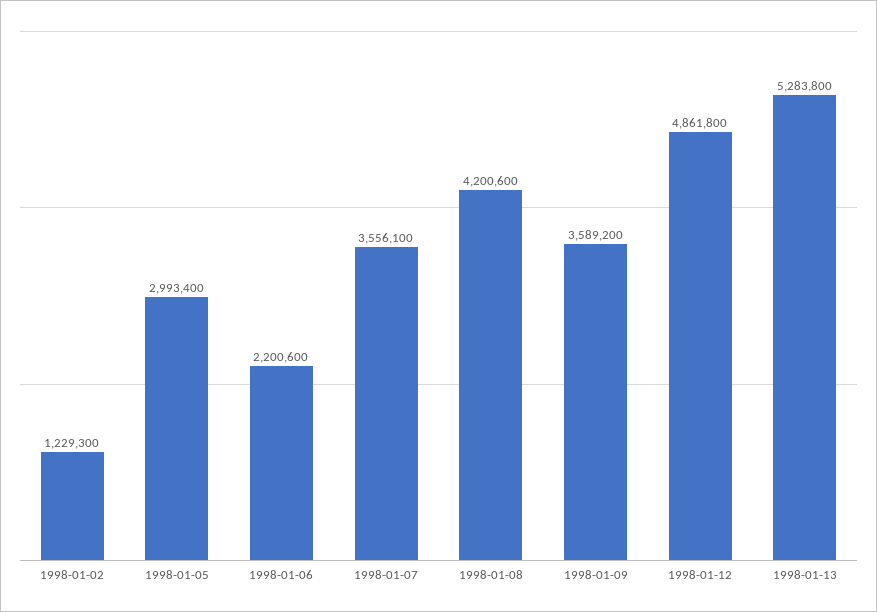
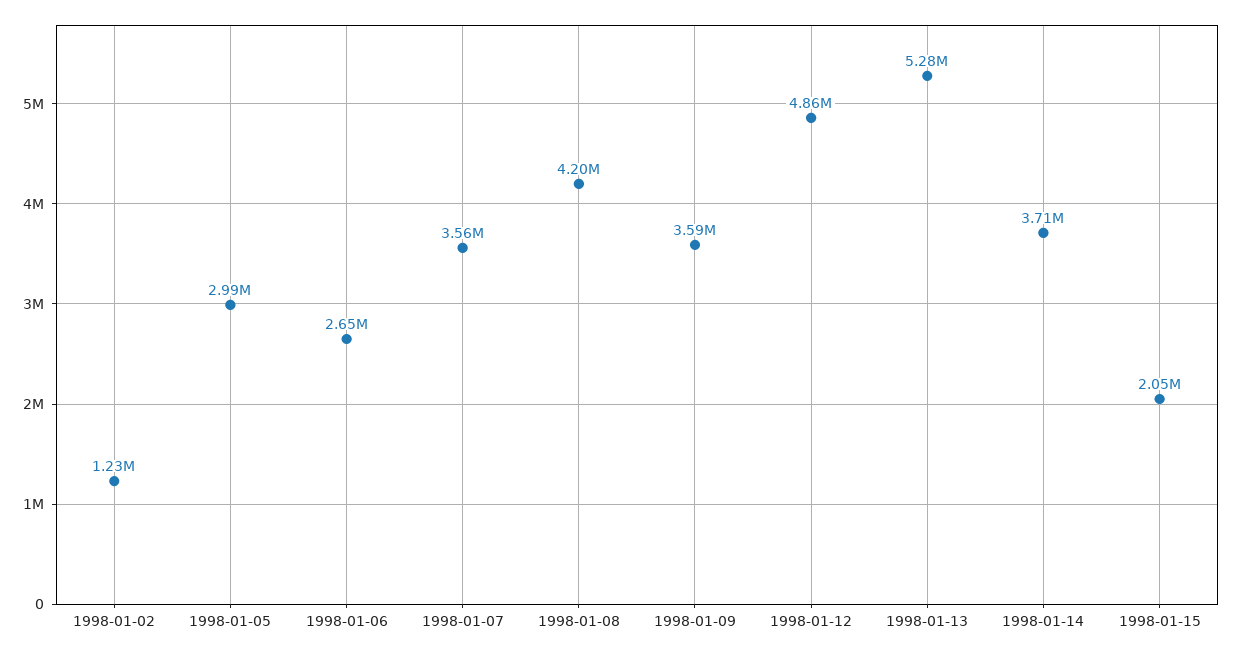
1998-01-06: 2200600 -> 2650000
1998-01-14: none -> 3710000
1998-01-15: none -> 2050000

